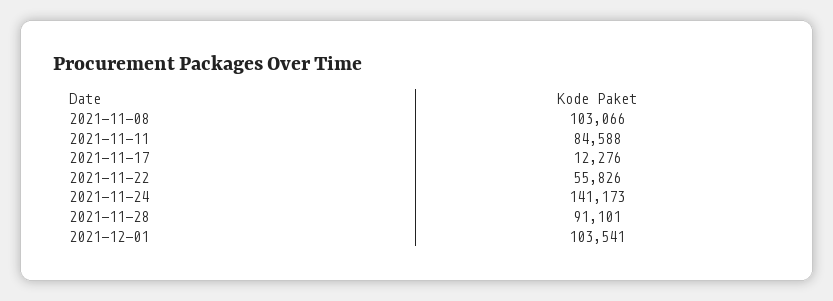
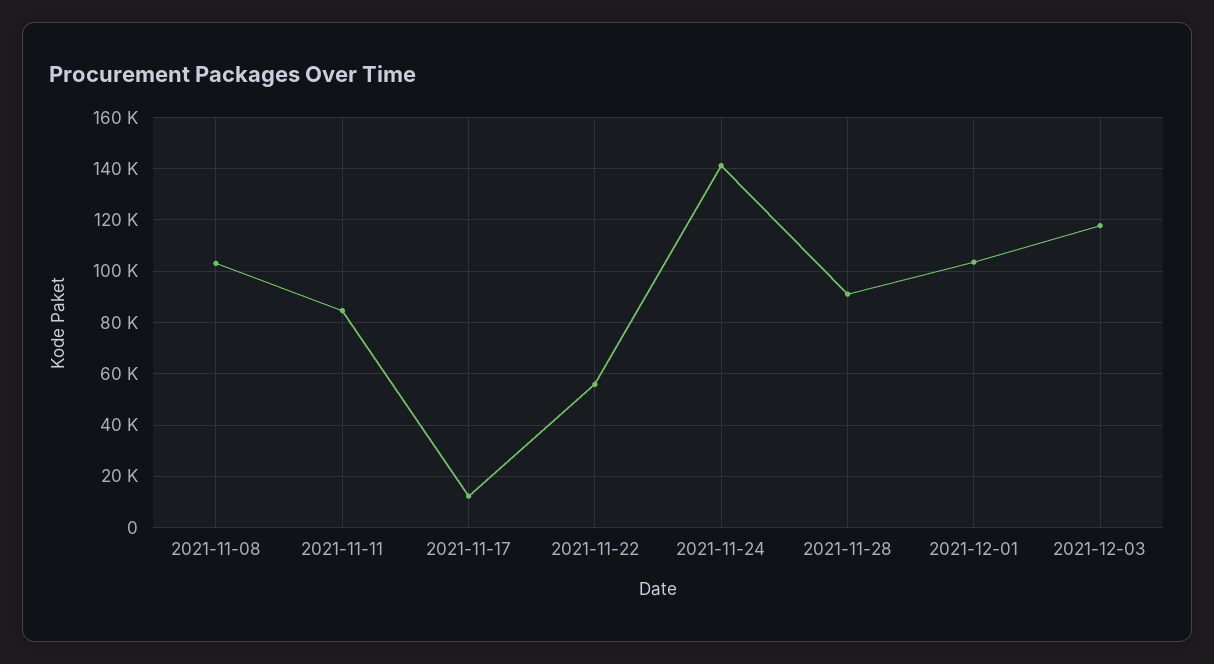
2021-12-03: none -> 117500

